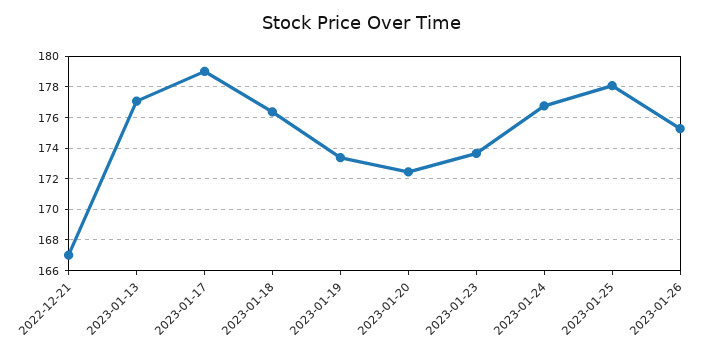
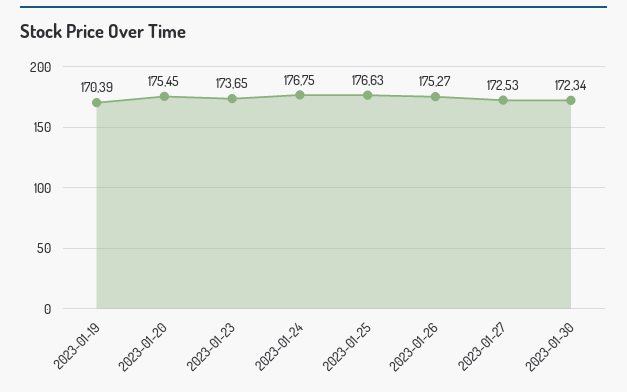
2022-12-21: 167 -> none
2023-01-13: 177 -> none
2023-01-17: 179 -> none
2023-01-18: 176.5 -> none
2023-01-19: 173.5 -> 170.39
2023-01-20: 172.5 -> 175.45
2023-01-25: 178 -> 176.63
2023-01-27: none -> 172.53
2023-01-30: none -> 172.34

